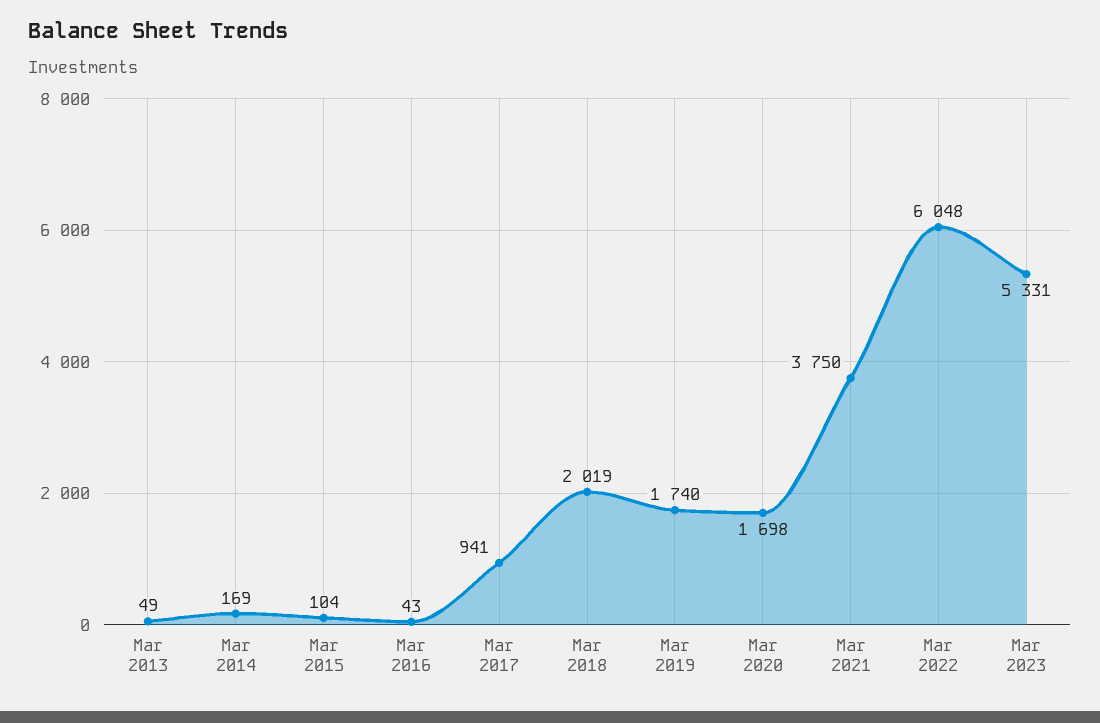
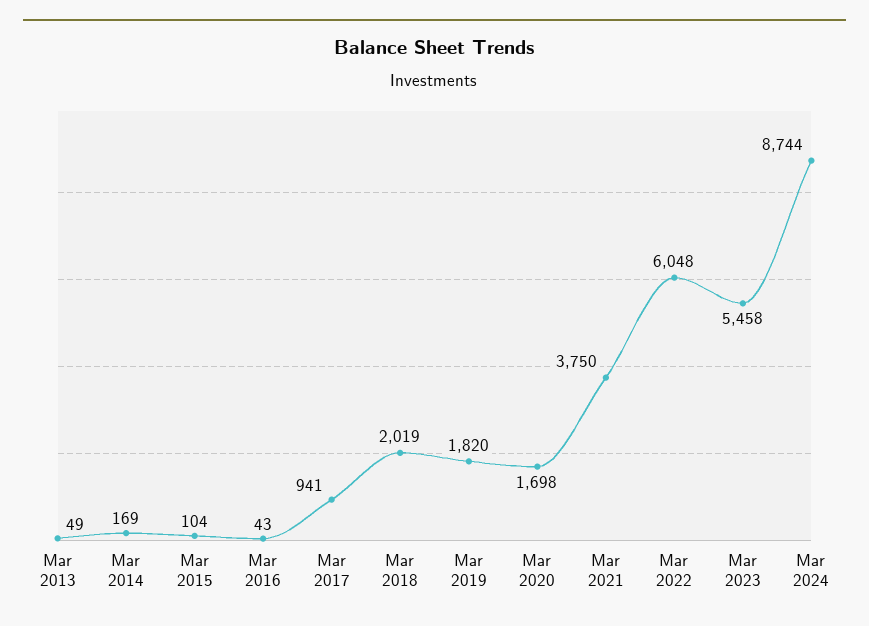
Mar 2019: 1740 -> 1820
Mar 2023: 5331 -> 5458
Mar 2024: none -> 8744

